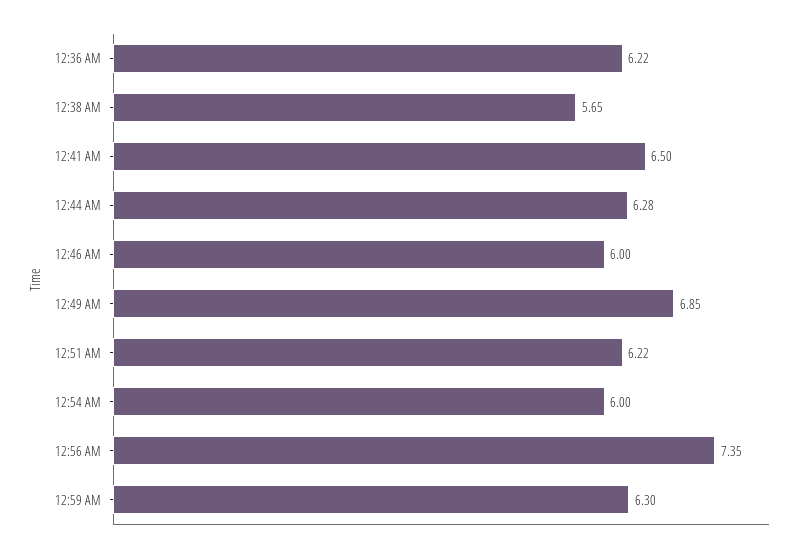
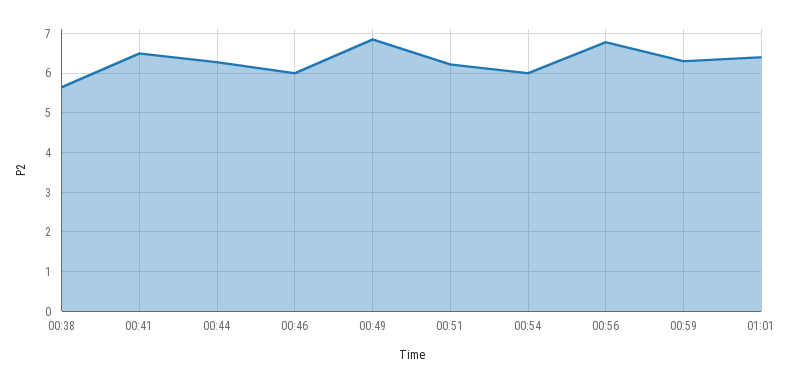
12:36 AM: 6.22 -> none
12:56 AM: 7.35 -> 6.8
01:01: none -> 6.4

